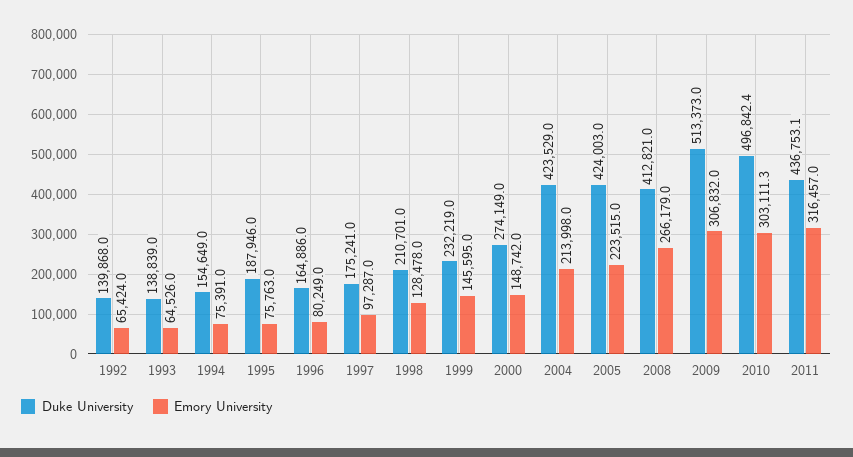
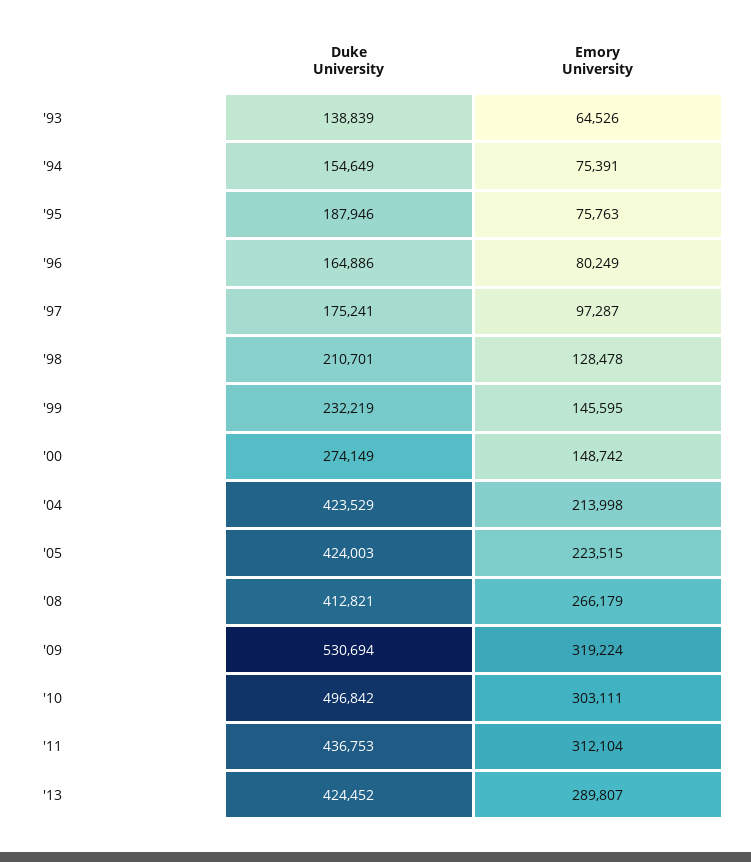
Duke University, 1992: 139868 -> none
Emory University, 1992: 65424 -> none
Duke University, 2009: 513373 -> 530694
Emory University, 2009: 306832 -> 319224
Emory University, 2011: 316457 -> 312104
Duke University, '13: none -> 424452
Emory University, '13: none -> 289807

